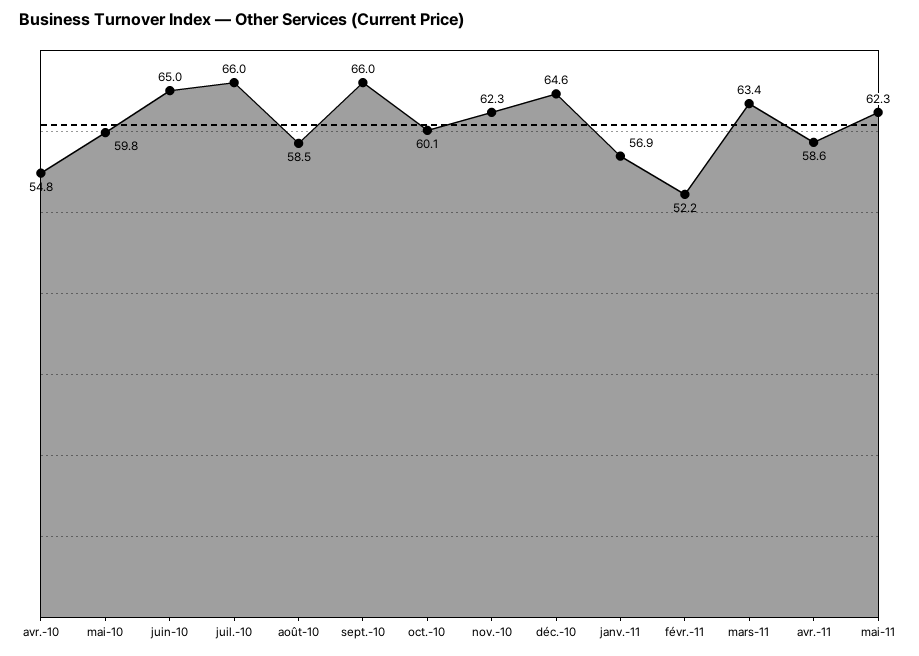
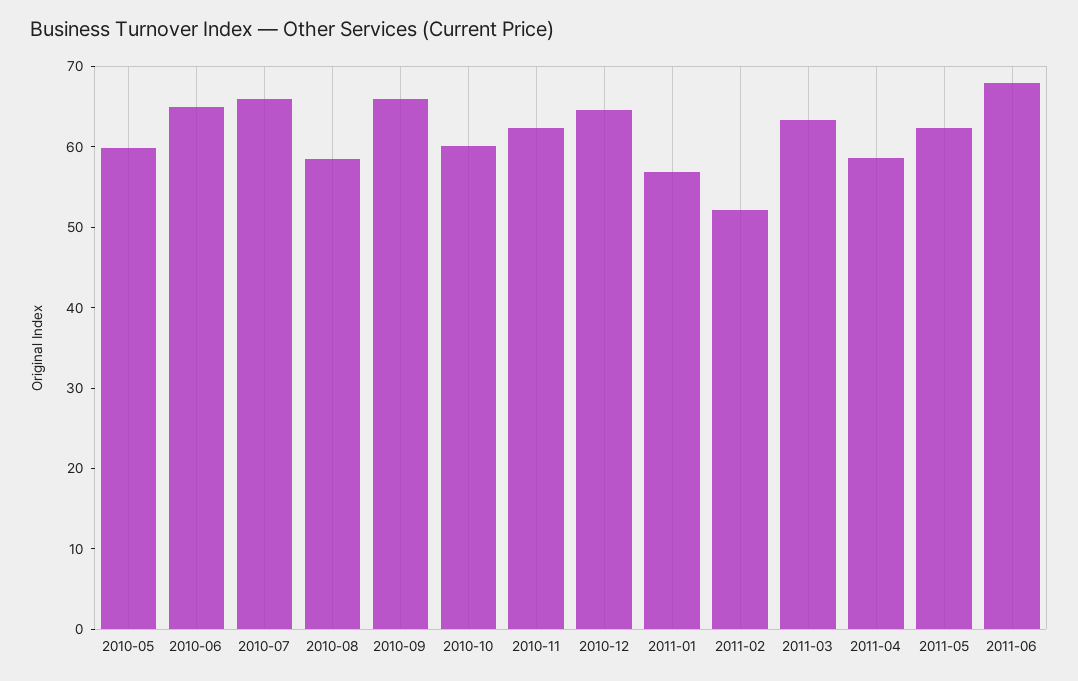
avr.-10: 54.8 -> none
2011-06: none -> 68

